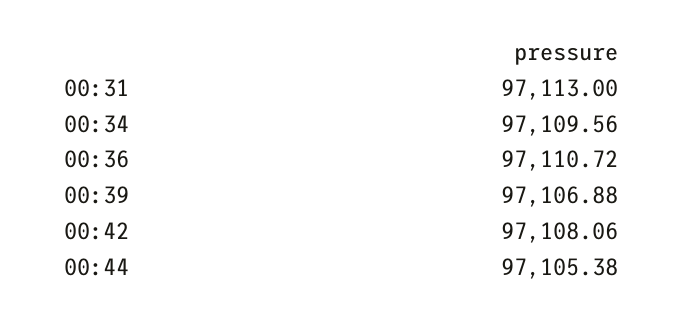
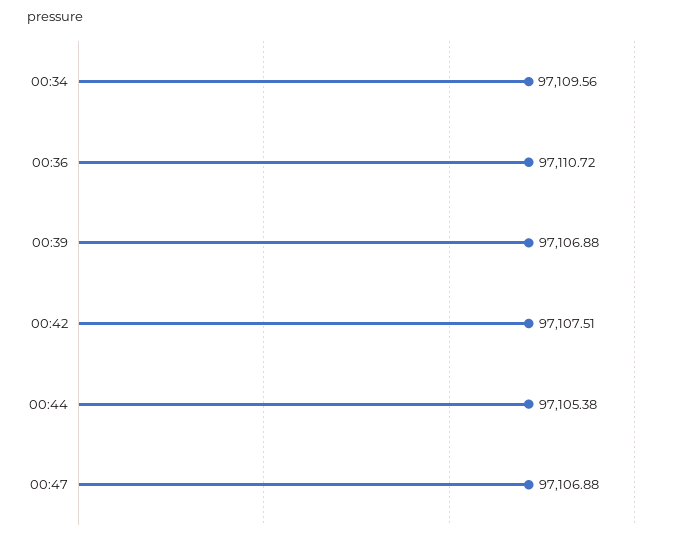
00:31: 97113 -> none
00:42: 97108.06 -> 97107.51
00:47: none -> 97106.88

